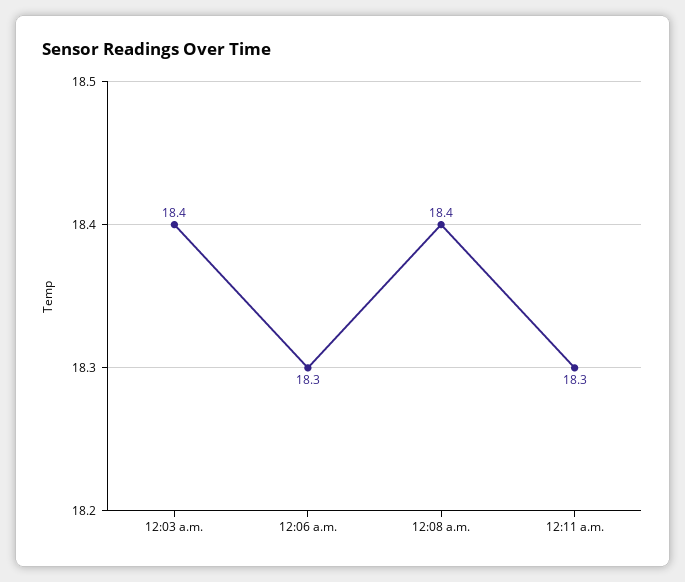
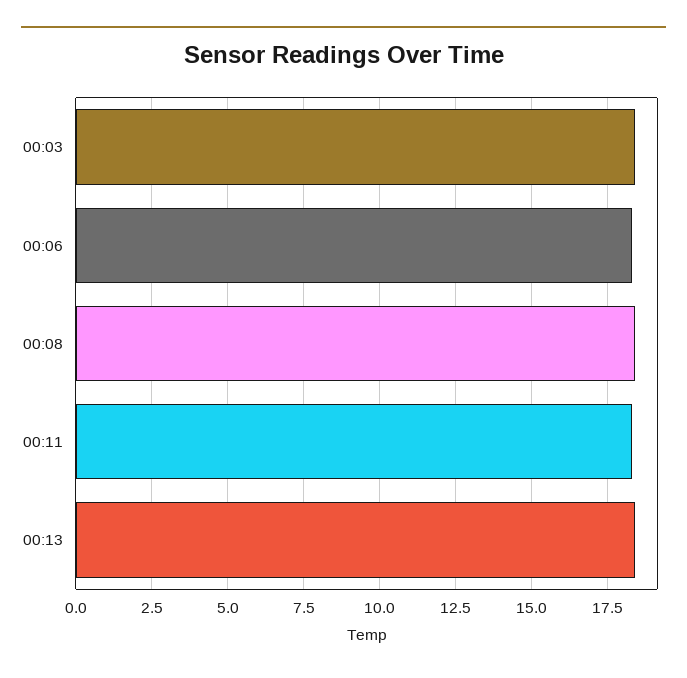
00:13: none -> 18.5

